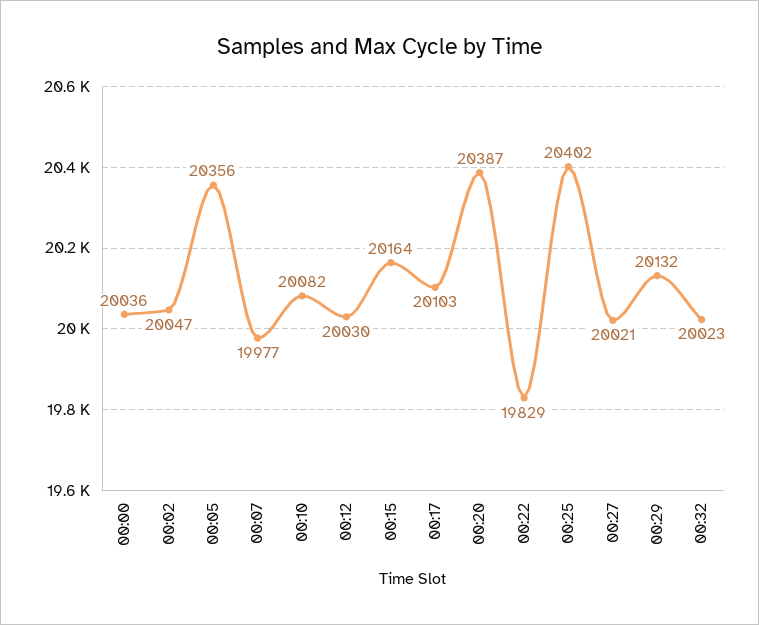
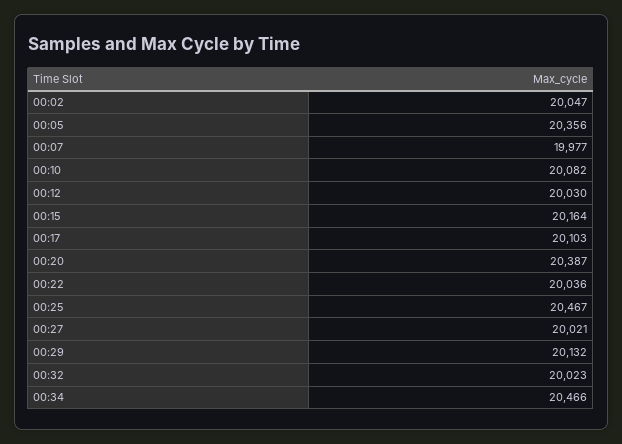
00:00: 20036 -> none
00:22: 19829 -> 20036
00:25: 20402 -> 20467
00:34: none -> 20466

